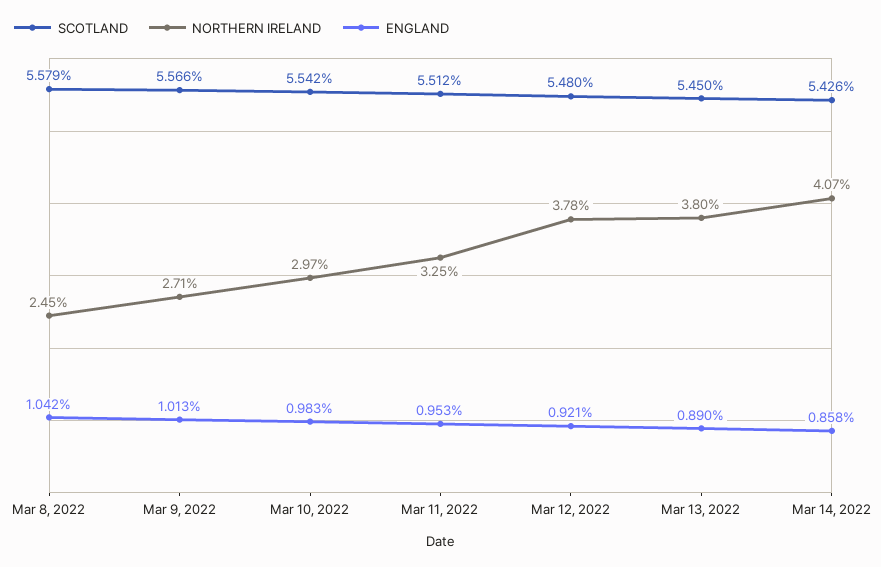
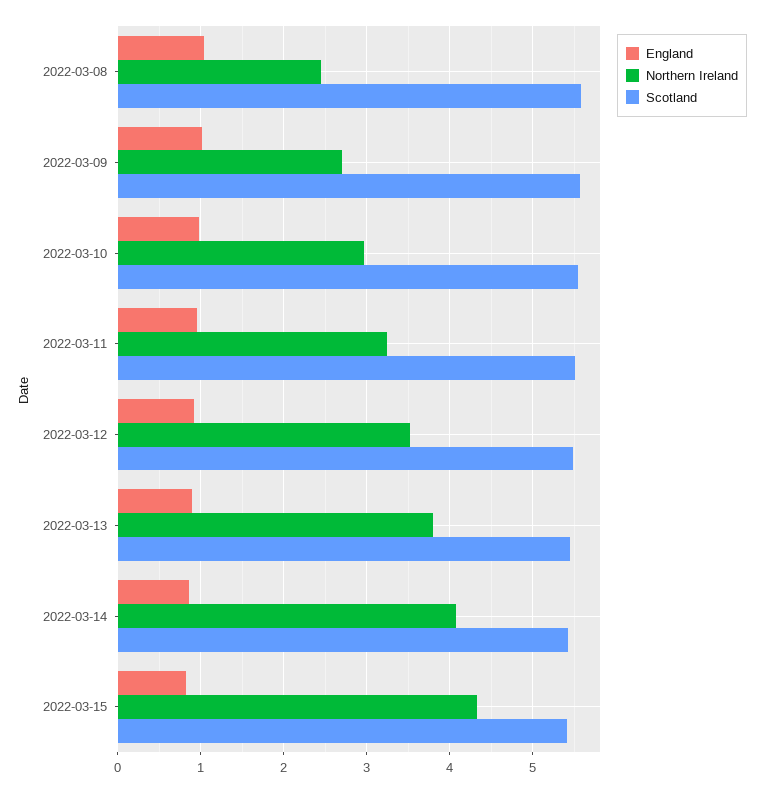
NORTHERN IRELAND, Mar 12, 2022: 3.78 -> 3.5
ENGLAND, 2022-03-15: none -> 0.8
NORTHERN IRELAND, 2022-03-15: none -> 4.3
SCOTLAND, 2022-03-15: none -> 5.4

